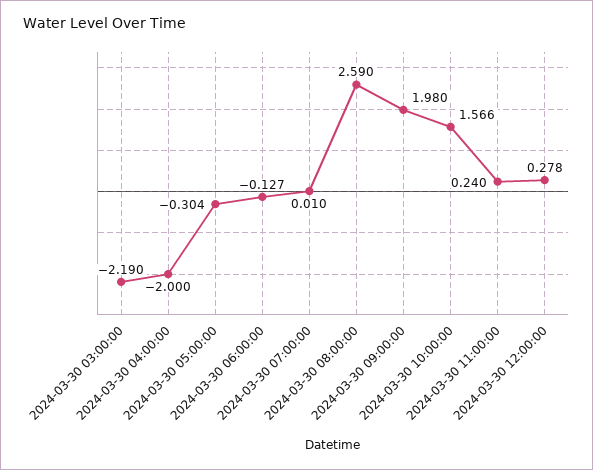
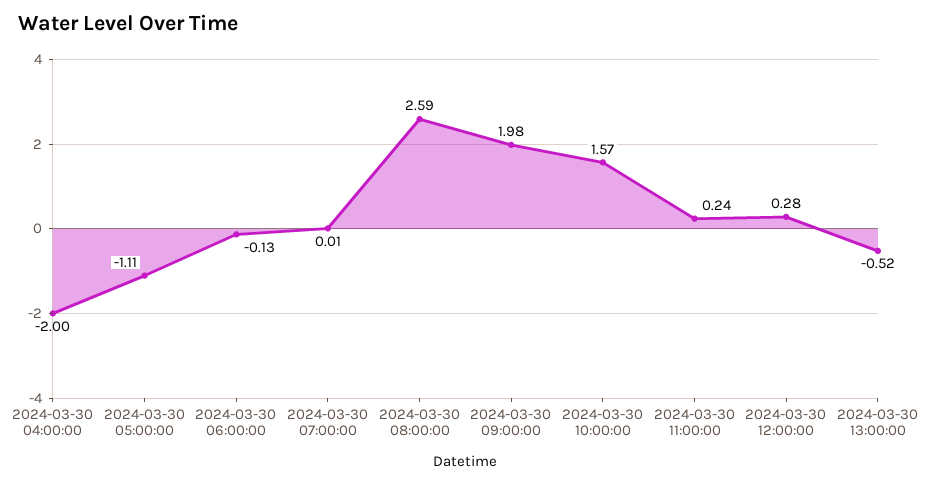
2024-03-30 03:00:00: -2.19 -> none
2024-03-30 05:00:00: -0.304 -> -1.11
2024-03-30 13:00:00: none -> -0.52

